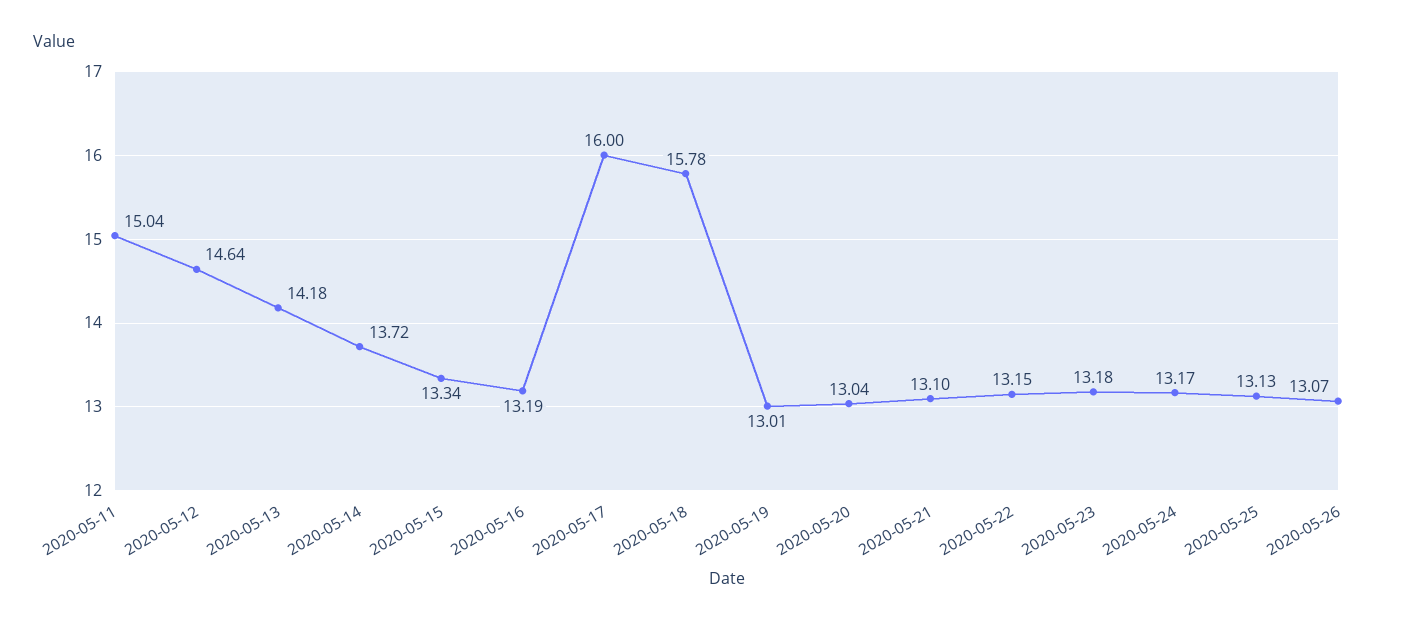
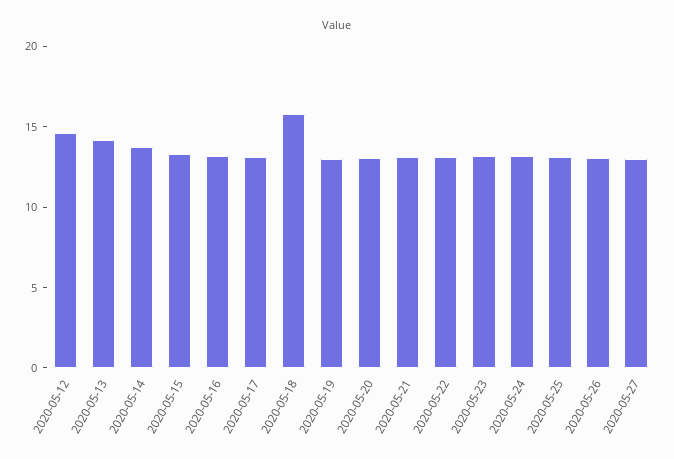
2020-05-11: 15.04 -> none
2020-05-17: 16 -> 13
2020-05-27: none -> 13

